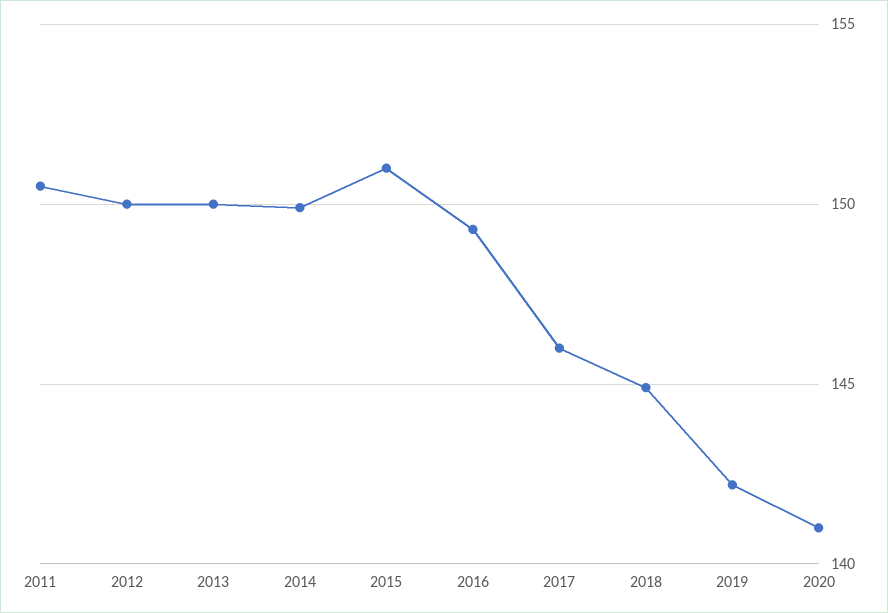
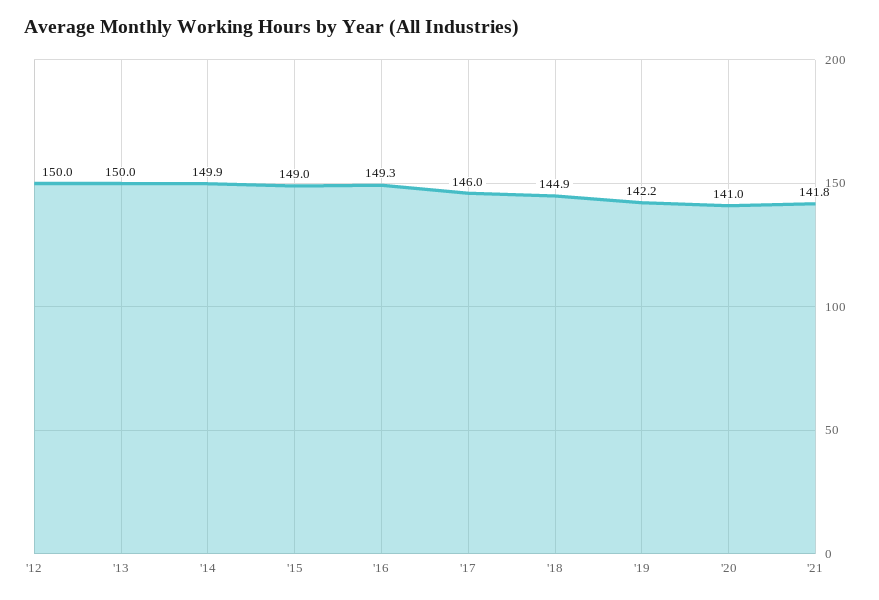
2011: 150.5 -> none
2015: 151 -> 149
'21: none -> 141.8

